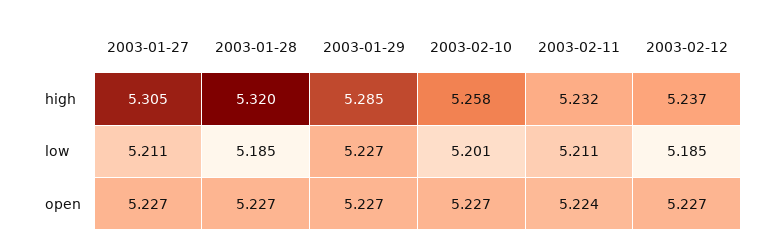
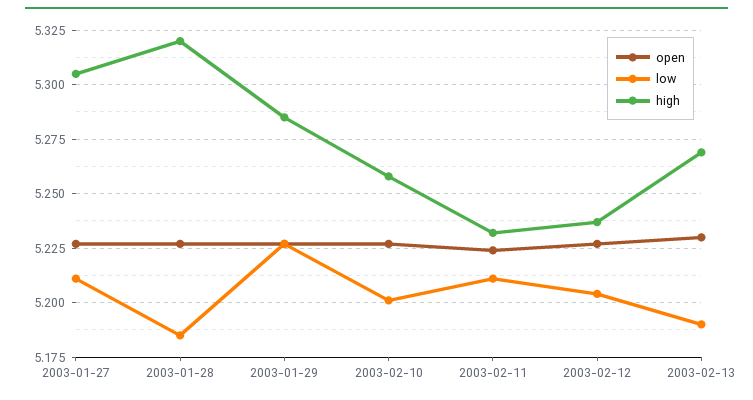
low, 2003-02-12: 5.185 -> 5.205
open, 2003-02-13: none -> 5.23
low, 2003-02-13: none -> 5.19
high, 2003-02-13: none -> 5.27

